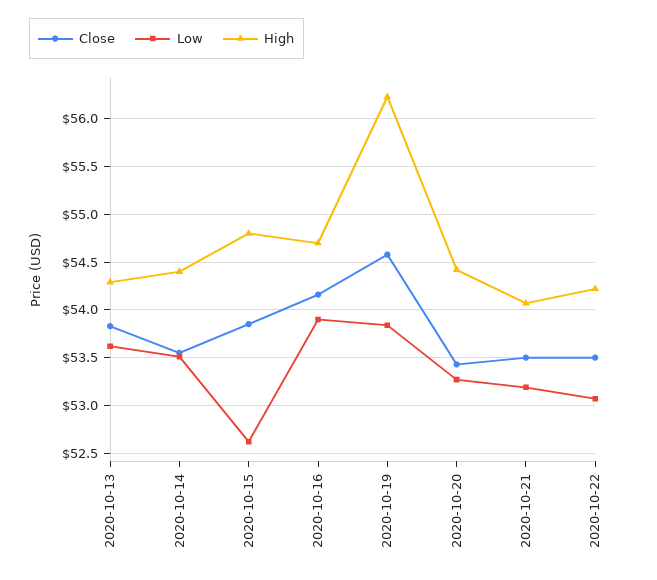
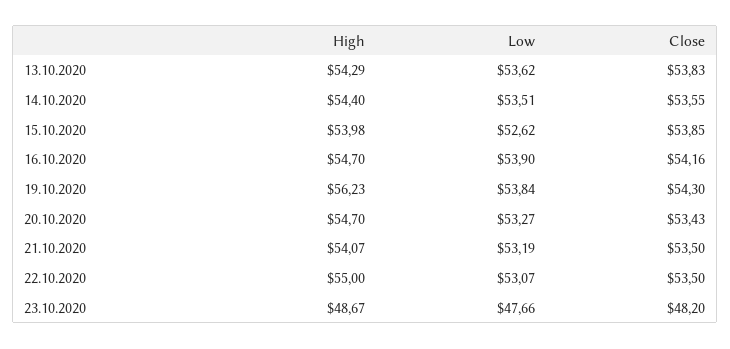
High, 2020-10-15: 54.8 -> 53.98
Close, 2020-10-19: 54.6 -> 54.3
High, 2020-10-20: 54.4 -> 54.7
High, 2020-10-22: 54.2 -> 55
High, 23.10.2020: none -> 48.67
Low, 23.10.2020: none -> 47.66
Close, 23.10.2020: none -> 48.2

